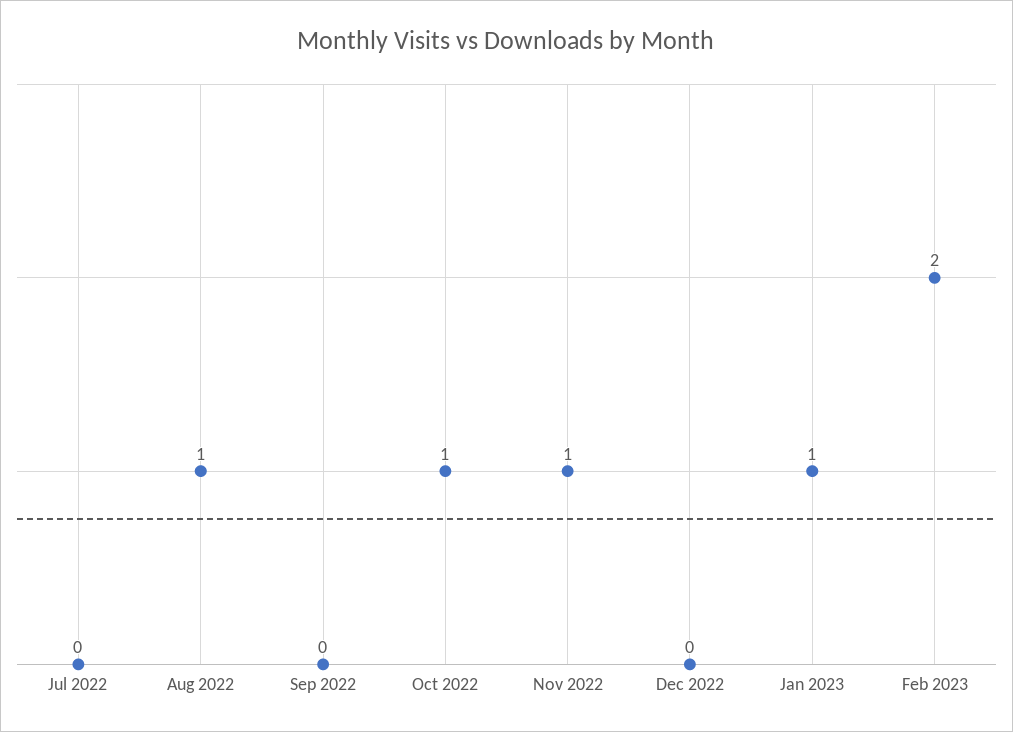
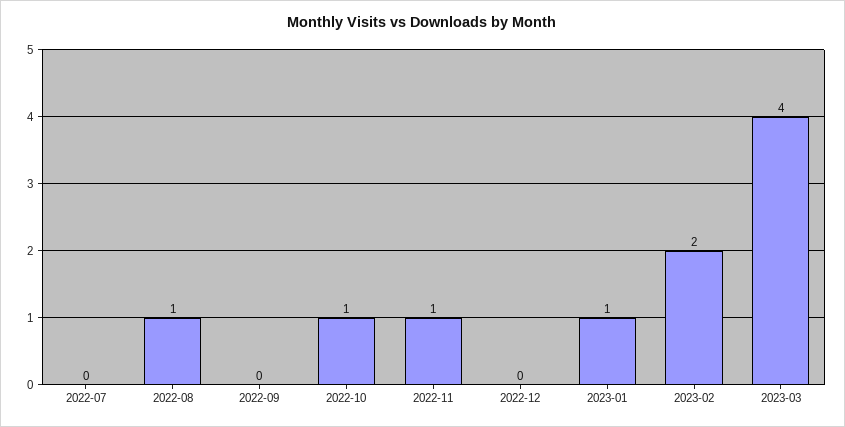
2023-03: none -> 4

